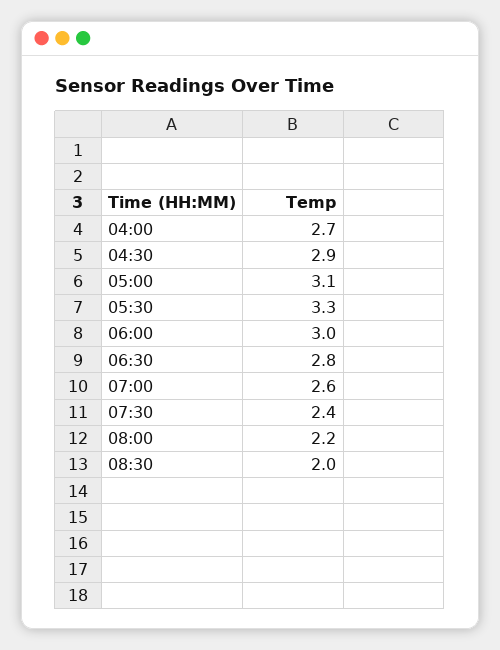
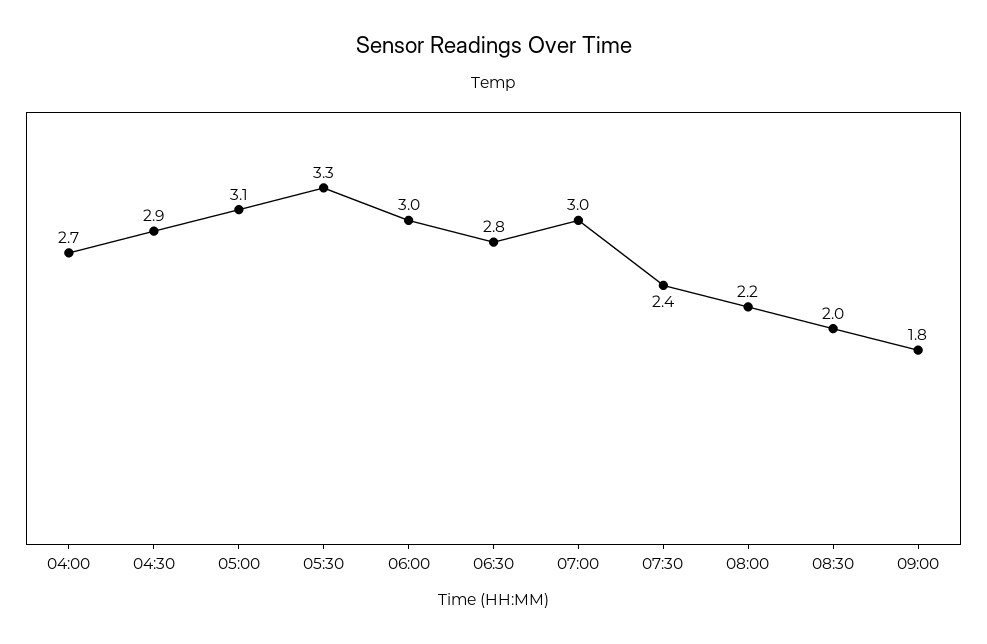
07:00: 2.6 -> 3
09:00: none -> 1.8

